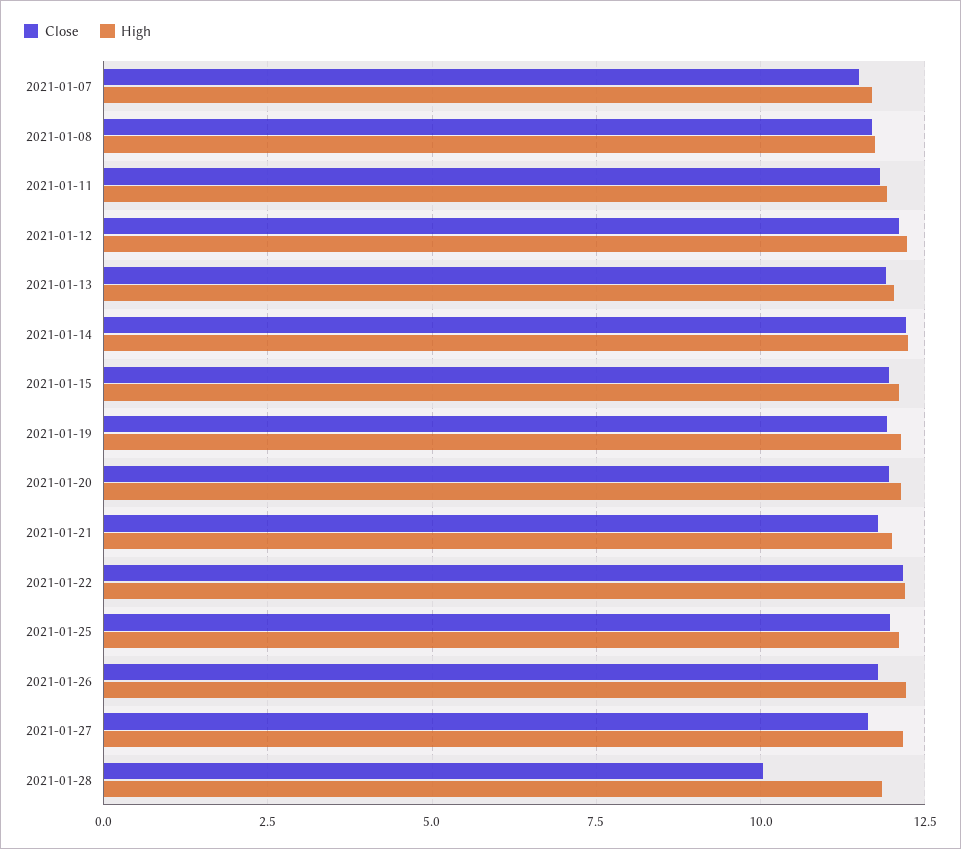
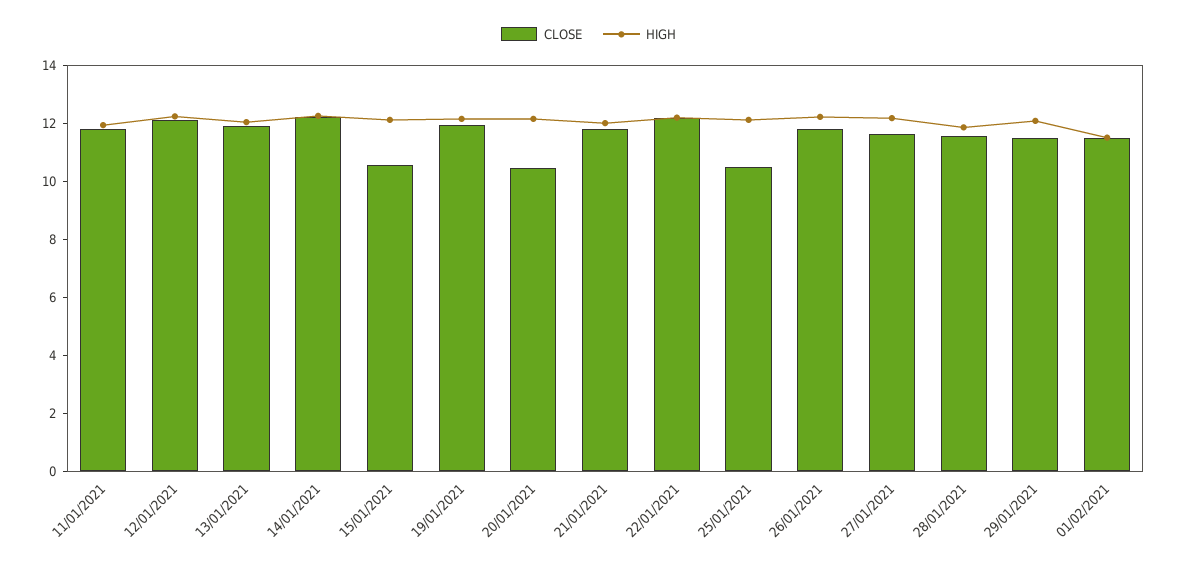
Close, 2021-01-07: 11.5 -> none
High, 2021-01-07: 11.75 -> none
Close, 2021-01-08: 11.75 -> none
High, 2021-01-08: 11.75 -> none
Close, 2021-01-15: 12 -> 10.5
Close, 2021-01-20: 12 -> 10.5
Close, 2021-01-25: 12 -> 10.5
Close, 2021-01-28: 10 -> 11.5
Close, 29/01/2021: none -> 11.5
High, 29/01/2021: none -> 12
Close, 01/02/2021: none -> 11.5
High, 01/02/2021: none -> 11.5

